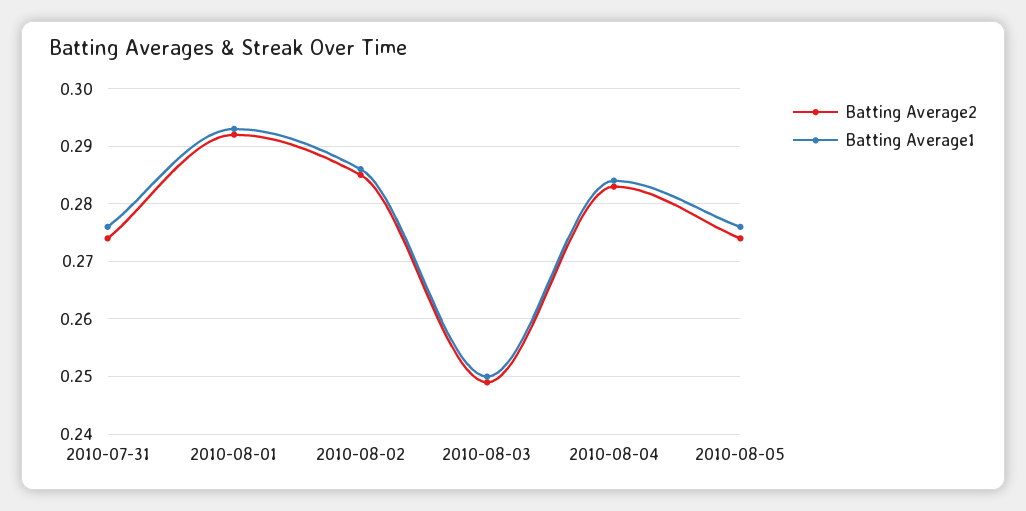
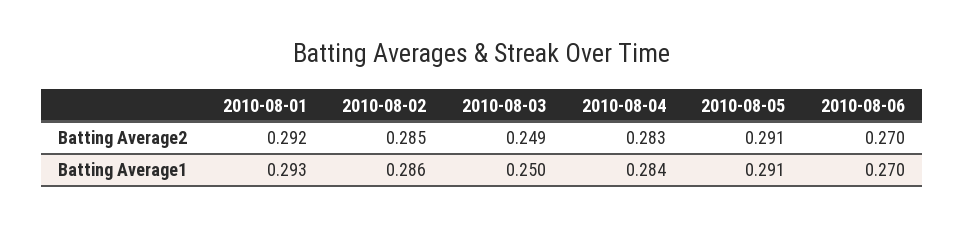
Batting Average2, 2010-07-31: 0.275 -> none
Batting Average1, 2010-07-31: 0.275 -> none
Batting Average2, 2010-08-05: 0.275 -> 0.291
Batting Average1, 2010-08-05: 0.275 -> 0.291
Batting Average2, 2010-08-06: none -> 0.27
Batting Average1, 2010-08-06: none -> 0.27

